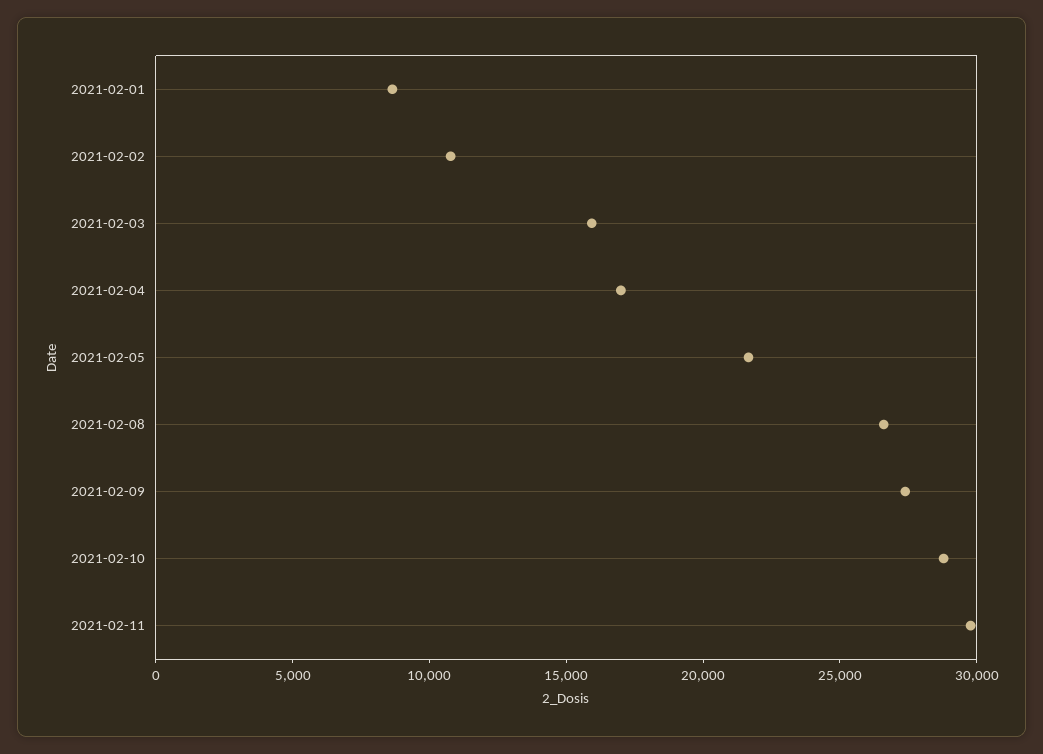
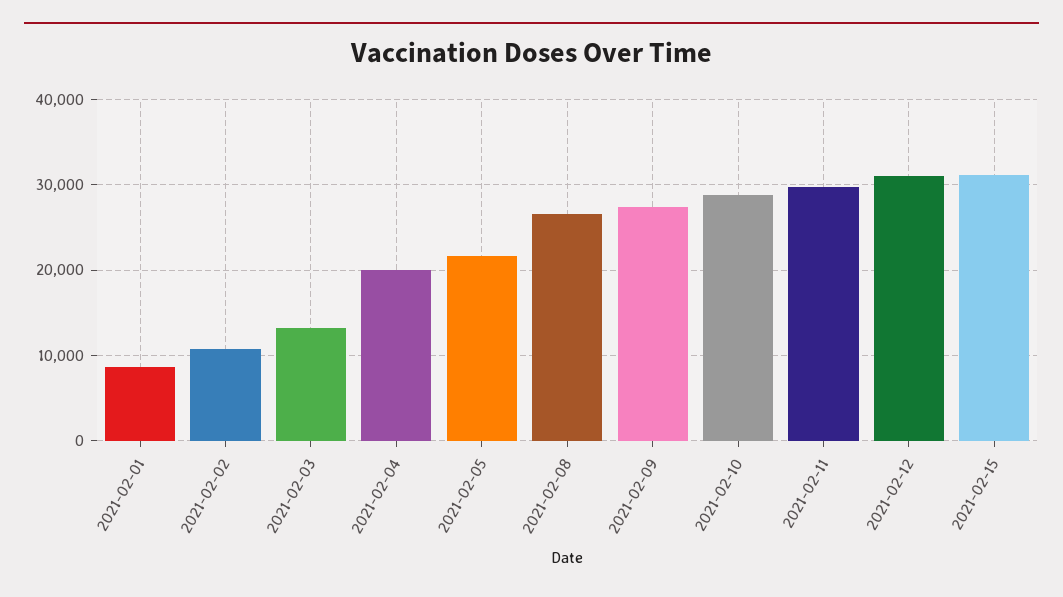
2021-02-03: 16000 -> 13000
2021-02-04: 17000 -> 20000
2021-02-12: none -> 31000
2021-02-15: none -> 31000

